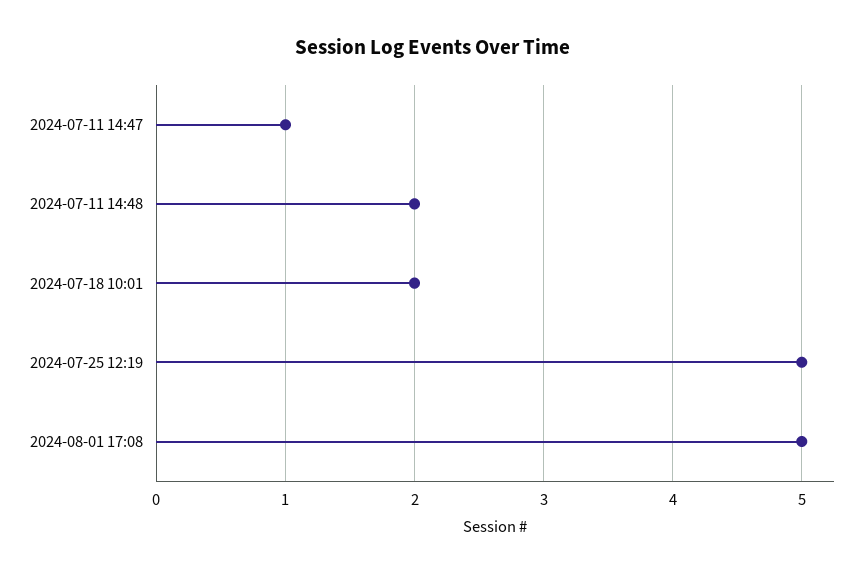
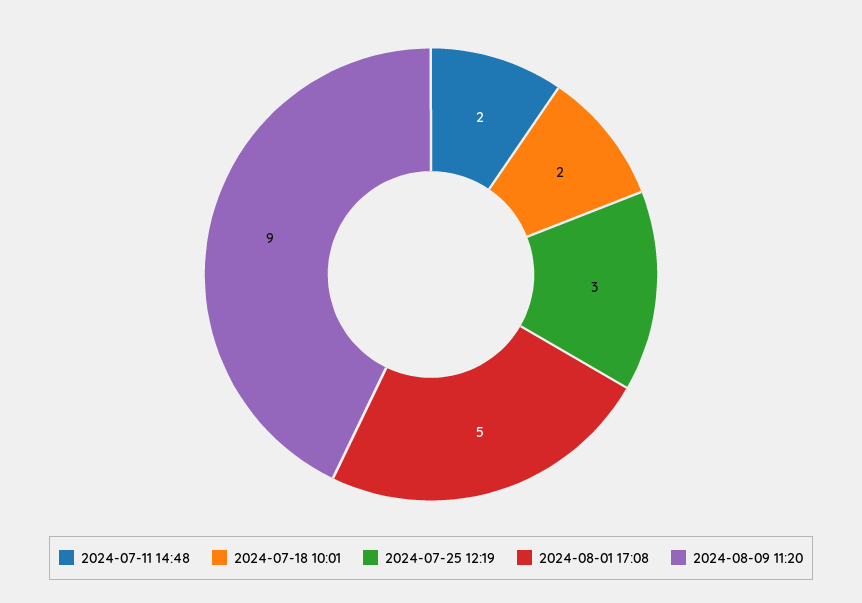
2024-07-11 14:47: 1 -> none
2024-07-25 12:19: 5 -> 3
2024-08-09 11:20: none -> 9

